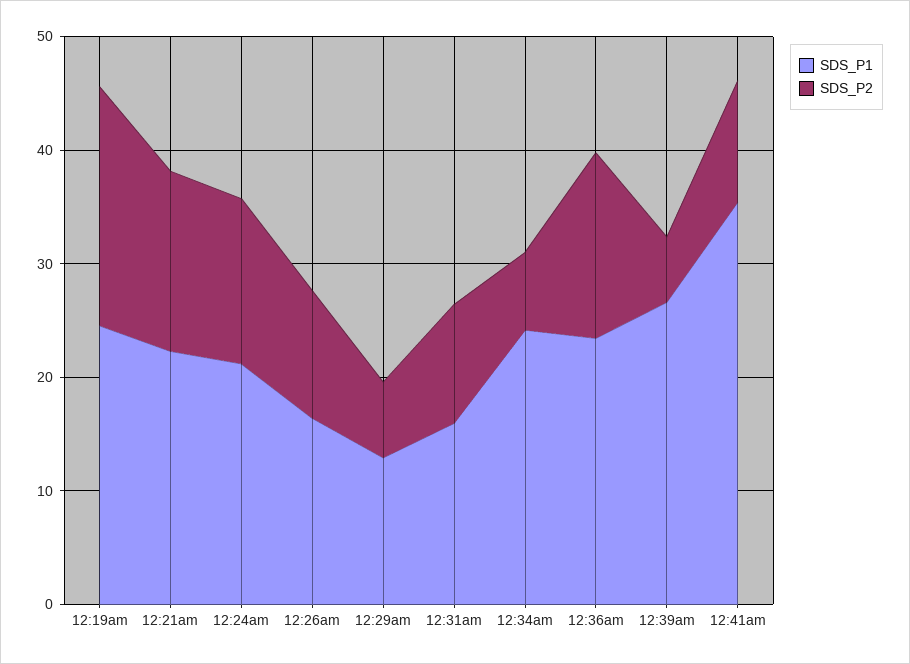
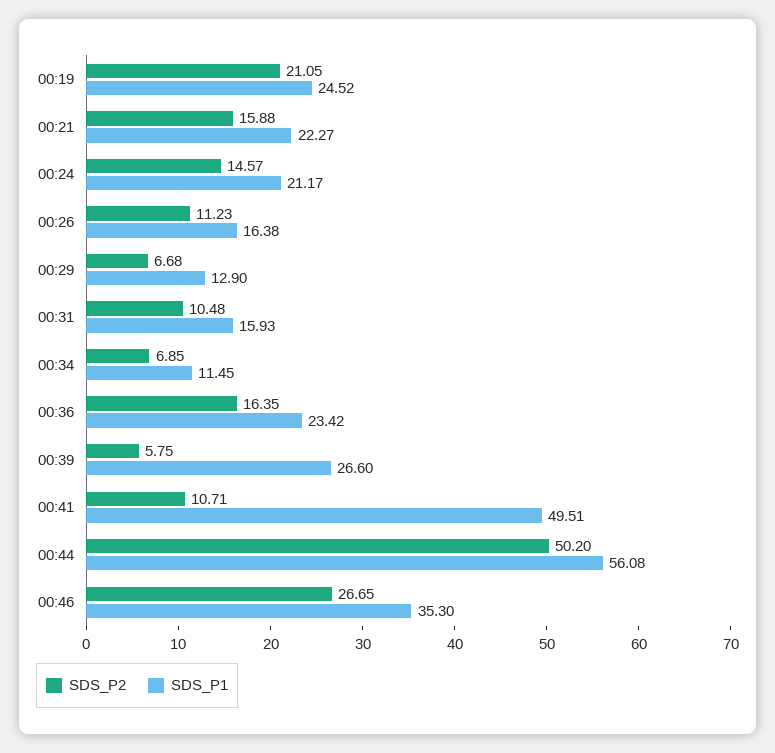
SDS_P1, 12:34am: 24 -> 11.45
SDS_P1, 12:41am: 36 -> 49.51
SDS_P2, 00:44: none -> 50.2
SDS_P1, 00:44: none -> 56.08
SDS_P2, 00:46: none -> 26.65
SDS_P1, 00:46: none -> 35.3

